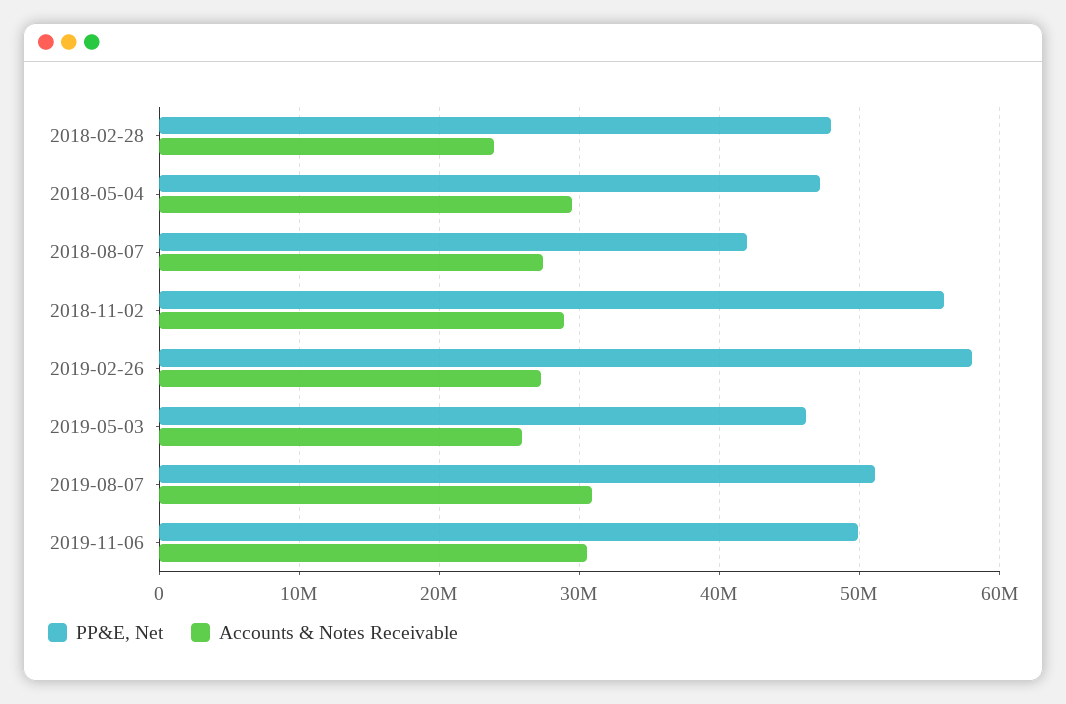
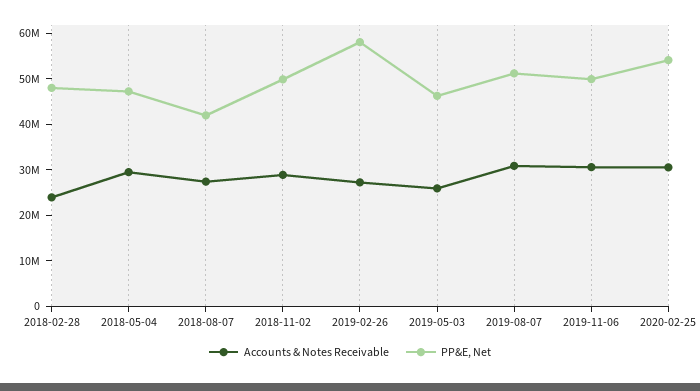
PP&E, Net, 2018-11-02: 56000000 -> 50000000
Accounts & Notes Receivable, 2020-02-25: none -> 30000000
PP&E, Net, 2020-02-25: none -> 54000000

